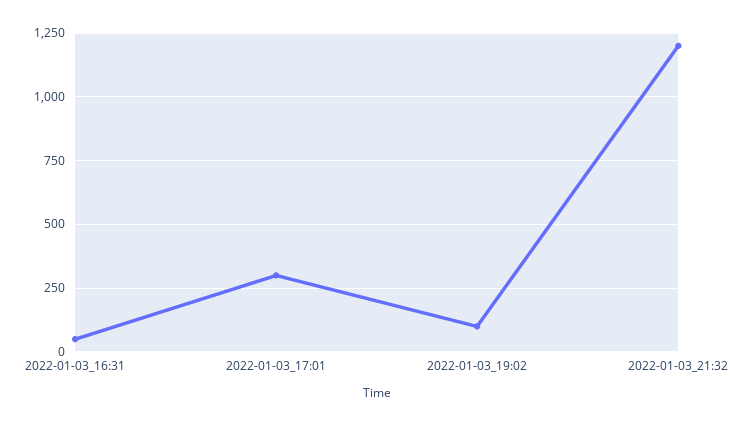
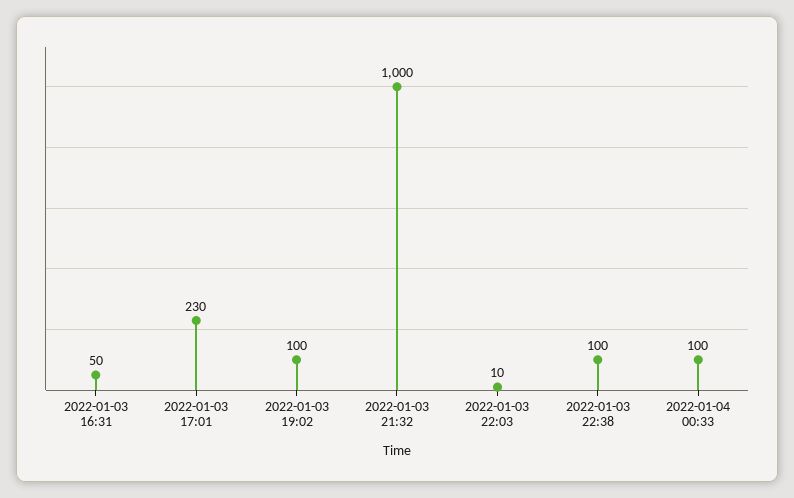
2022-01-03_17:01: 300 -> 230
2022-01-03_21:32: 1200 -> 1000
2022-01-03 22:03: none -> 10
2022-01-03 22:38: none -> 100
2022-01-04 00:33: none -> 100

